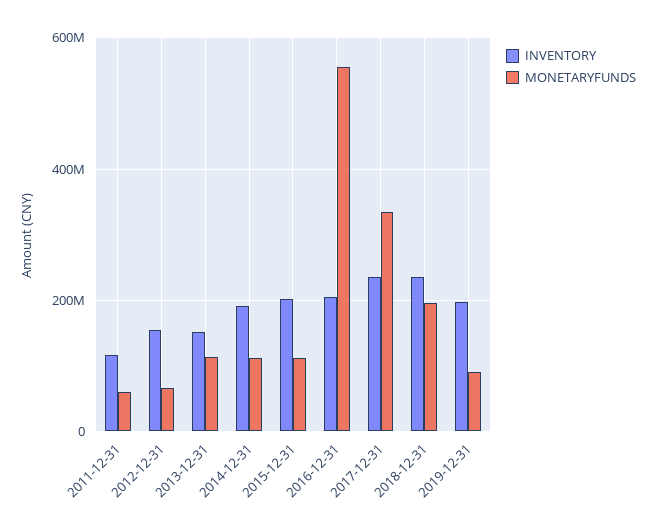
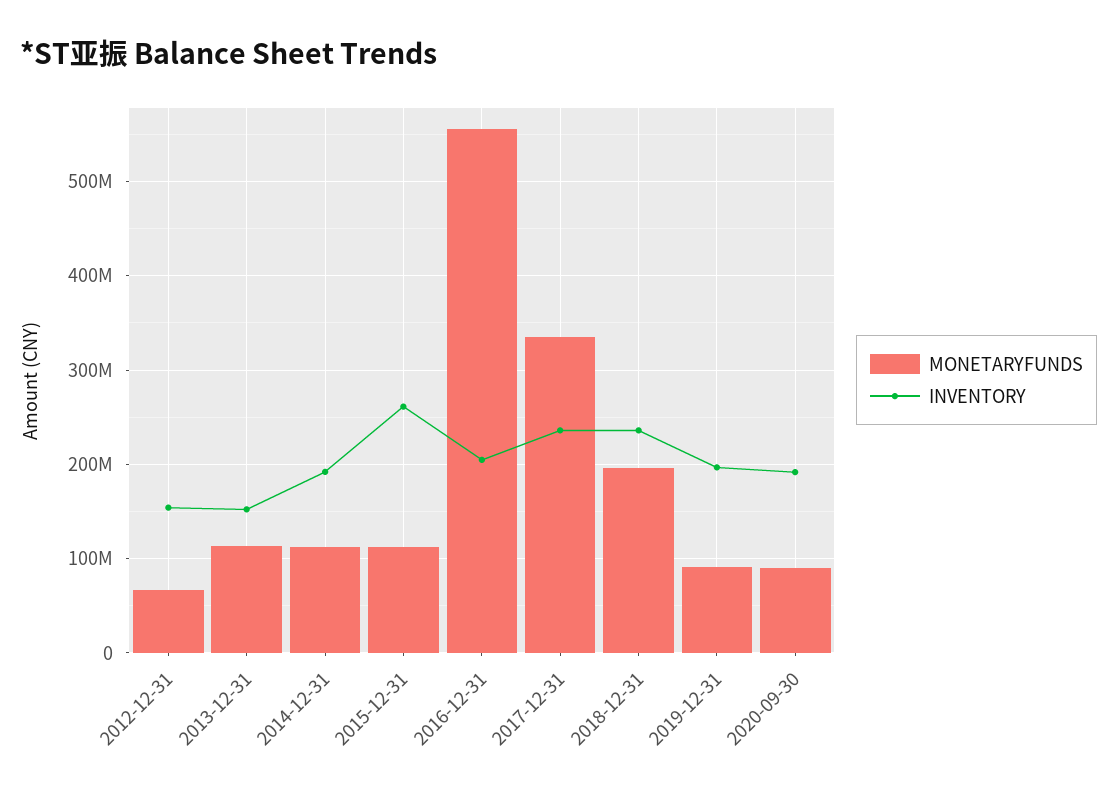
INVENTORY, 2011-12-31: 120000000 -> none
MONETARYFUNDS, 2011-12-31: 60000000 -> none
INVENTORY, 2015-12-31: 200000000 -> 260000000
MONETARYFUNDS, 2020-09-30: none -> 90000000
INVENTORY, 2020-09-30: none -> 190000000

